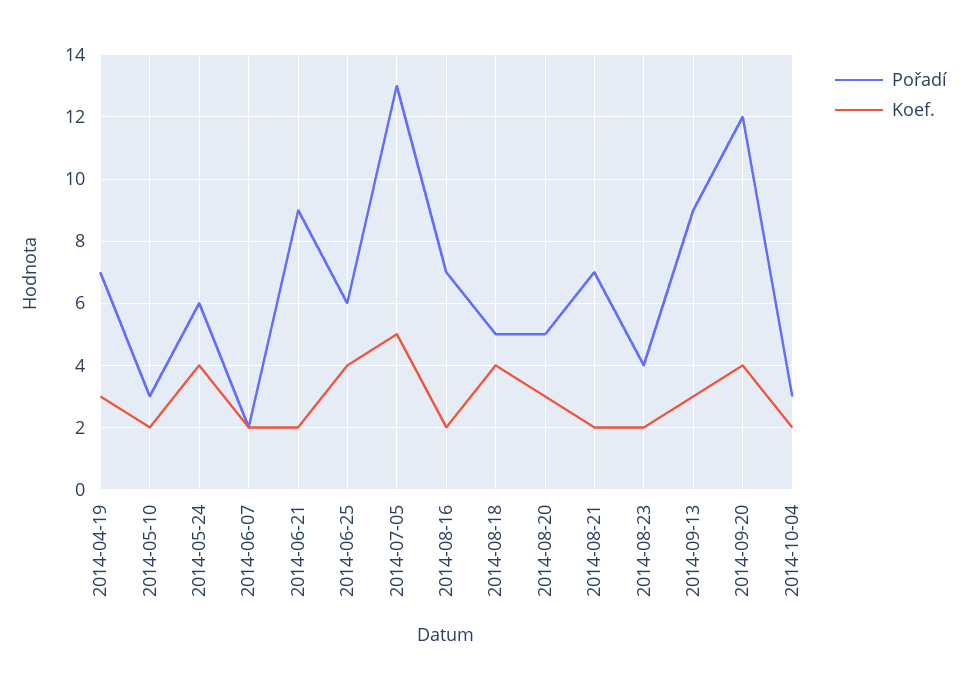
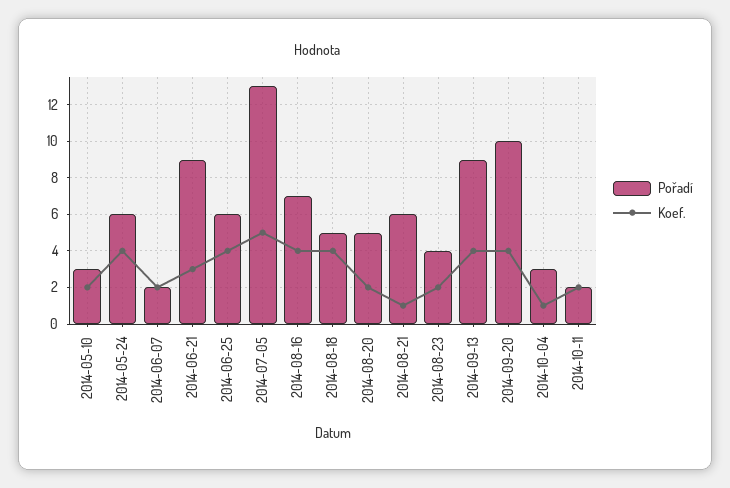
Pořadí, 2014-04-19: 7 -> none
Koef., 2014-04-19: 3 -> none
Koef., 2014-06-21: 2 -> 3
Koef., 2014-08-16: 2 -> 4
Koef., 2014-08-20: 3 -> 2
Pořadí, 2014-08-21: 7 -> 6
Koef., 2014-08-21: 2 -> 1
Koef., 2014-09-13: 3 -> 4
Pořadí, 2014-09-20: 12 -> 10
Koef., 2014-10-04: 2 -> 1
Pořadí, 2014-10-11: none -> 2
Koef., 2014-10-11: none -> 2

